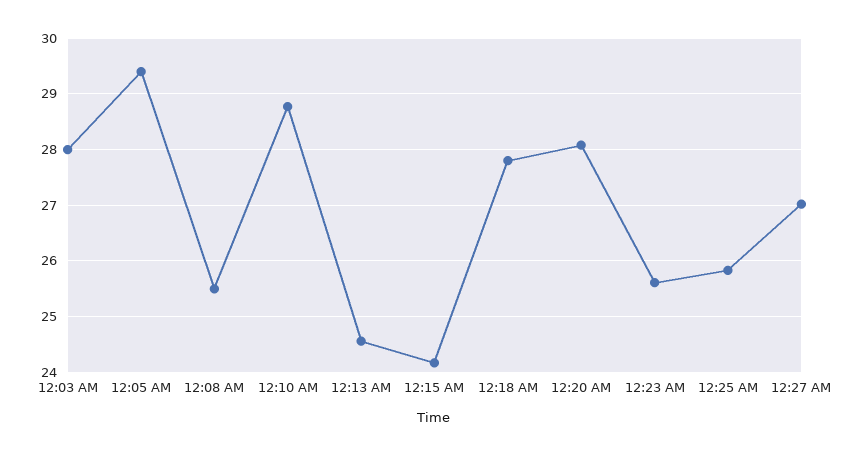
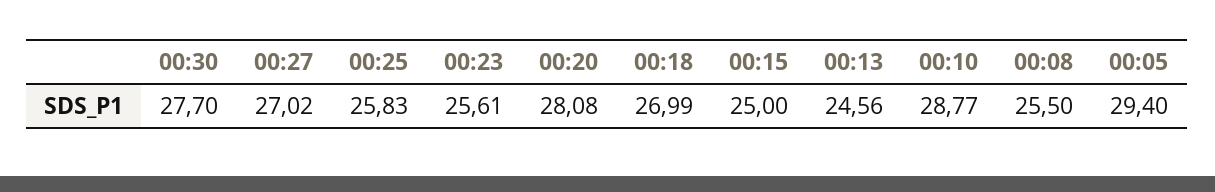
12:03 AM: 28 -> none
12:15 AM: 24.2 -> 25
12:18 AM: 27.8 -> 26.99
00:30: none -> 27.7

